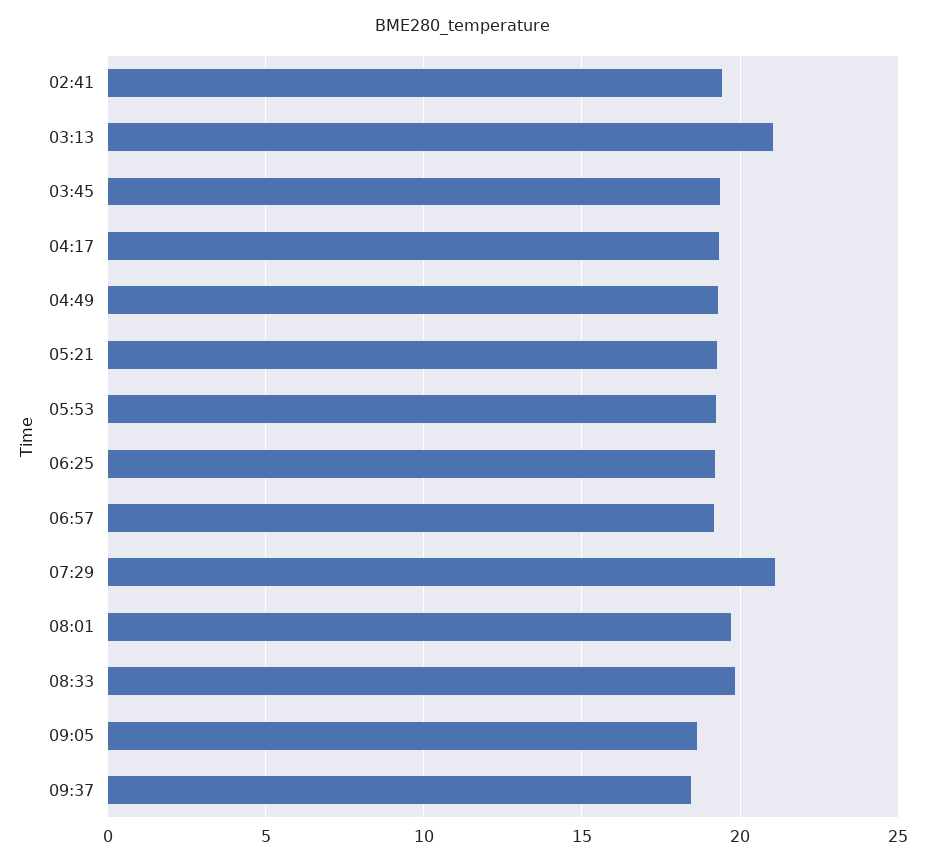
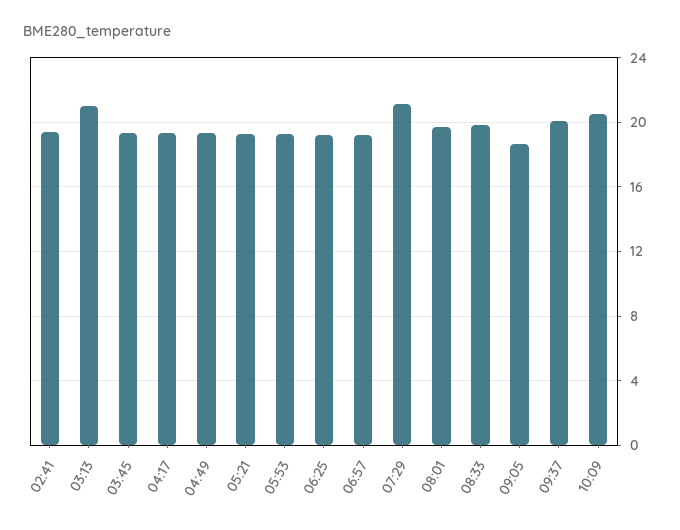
09:37: 18.5 -> 20
10:09: none -> 20.5

